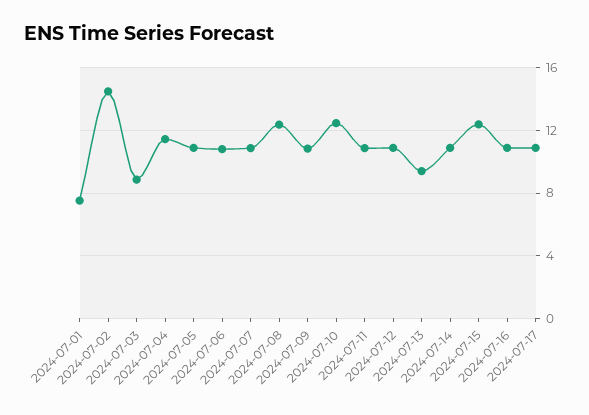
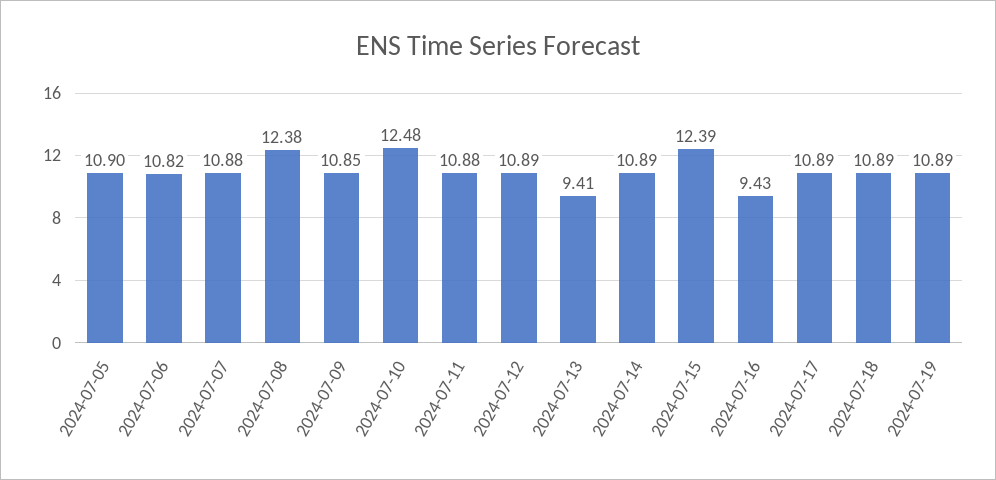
2024-07-01: 7.5 -> none
2024-07-02: 14.5 -> none
2024-07-03: 9 -> none
2024-07-04: 11.5 -> none
2024-07-16: 11 -> 9.43
2024-07-18: none -> 10.89
2024-07-19: none -> 10.89

